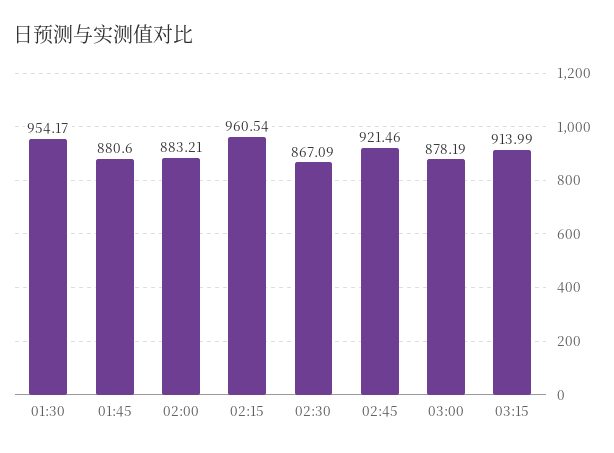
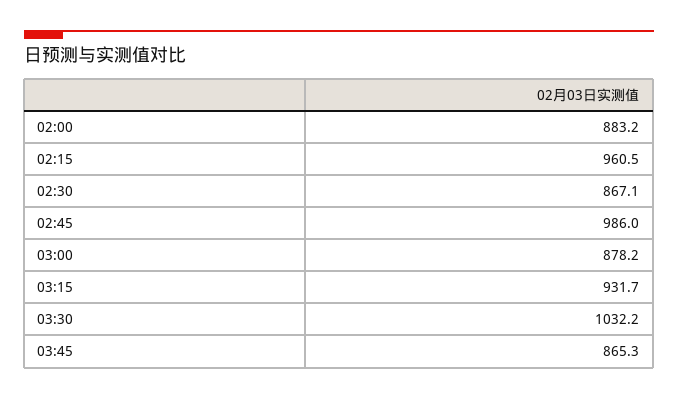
01:30: 954.17 -> none
01:45: 880.6 -> none
02:45: 921.46 -> 986
03:15: 913.99 -> 931.7
03:30: none -> 1032.2
03:45: none -> 865.3

